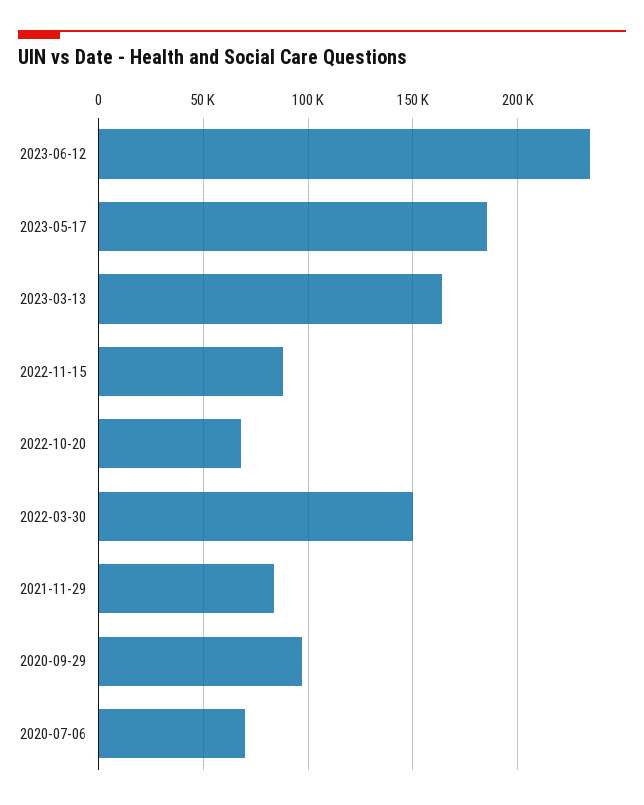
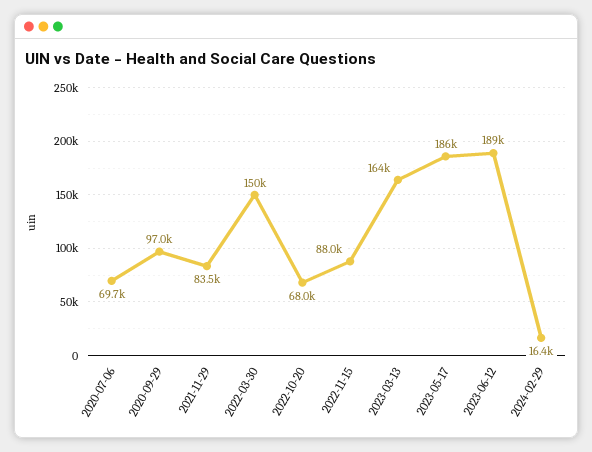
2023-06-12: 235000 -> 189000
2024-02-29: none -> 16400

